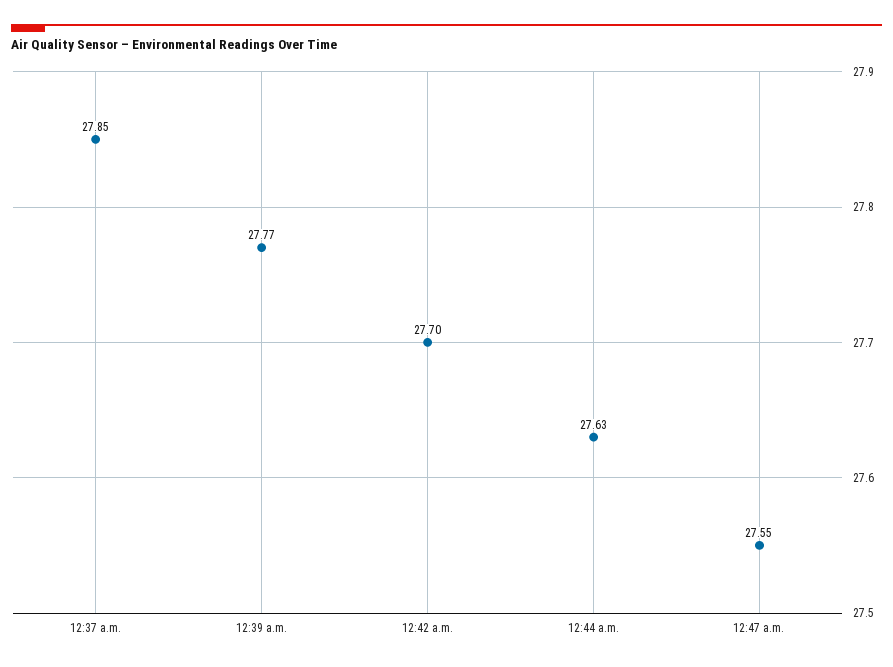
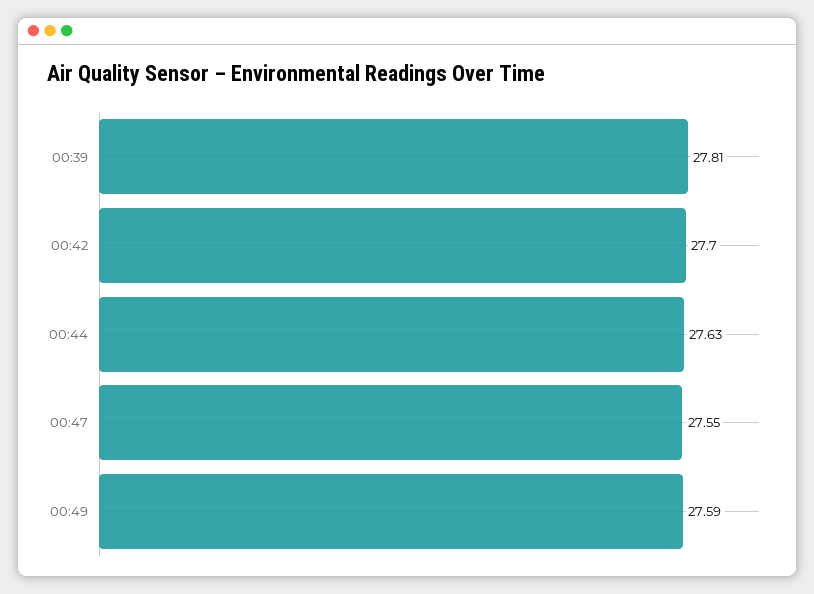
12:37 a.m.: 27.85 -> none
12:39 a.m.: 27.77 -> 27.81
00:49: none -> 27.59

